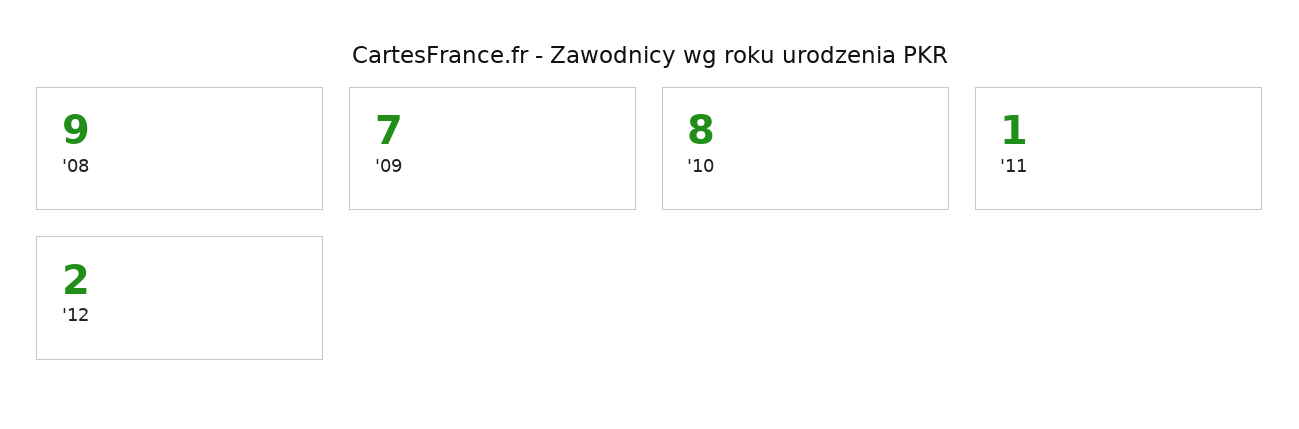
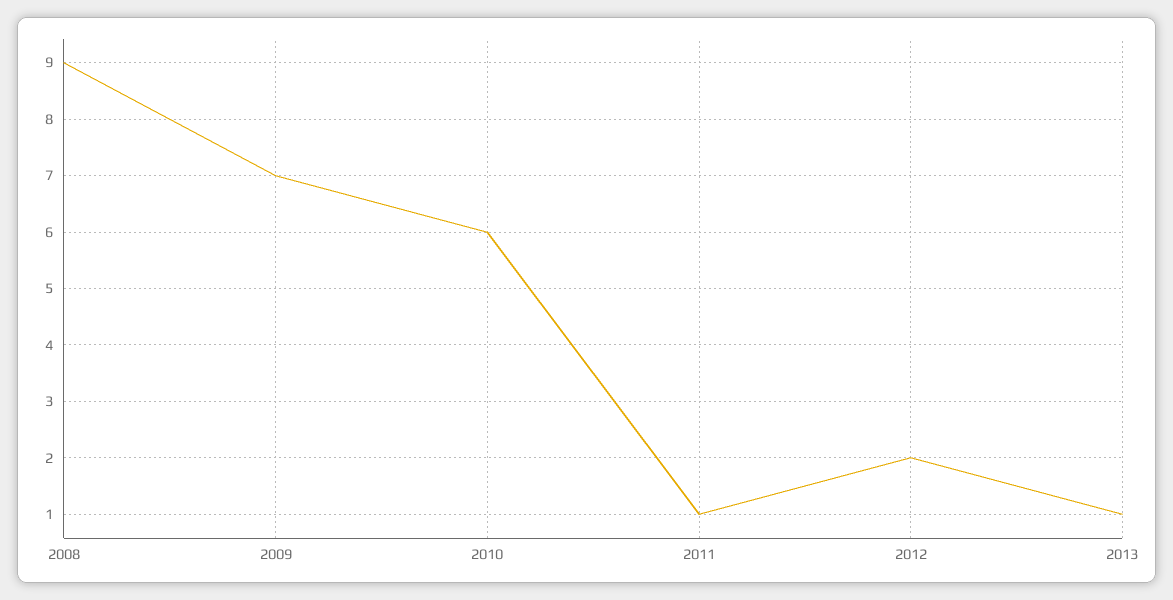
'10: 8 -> 6
2013: none -> 1

